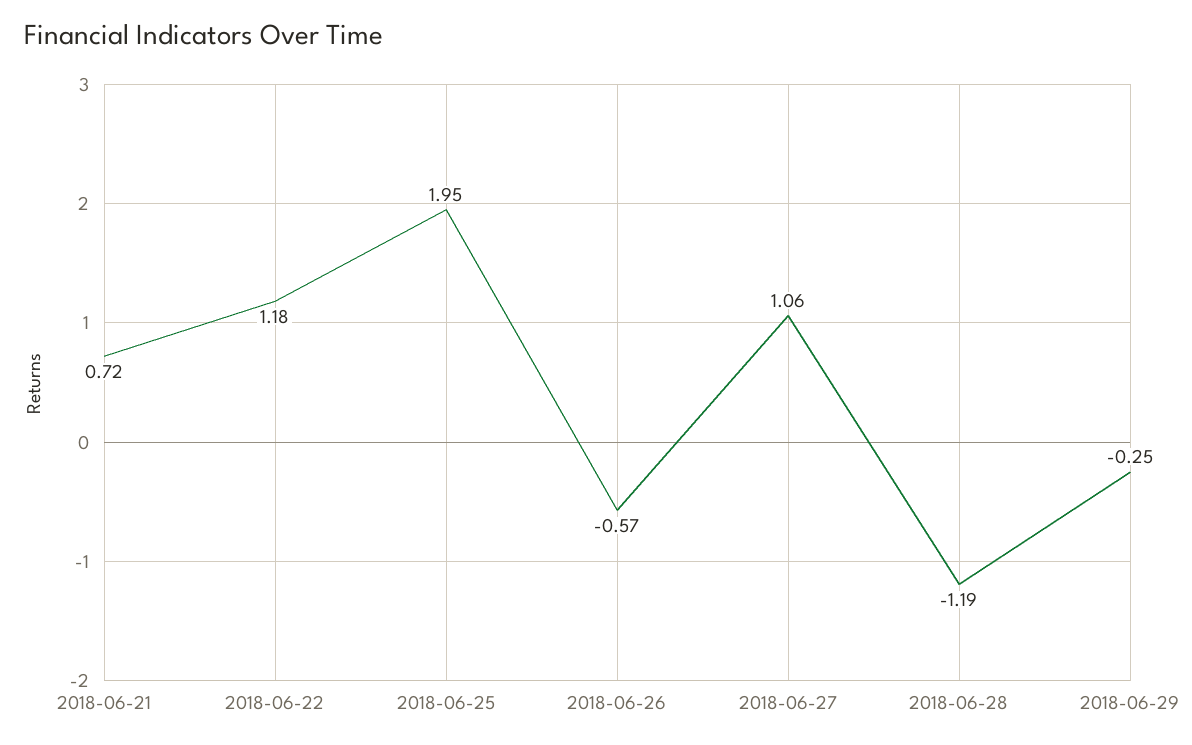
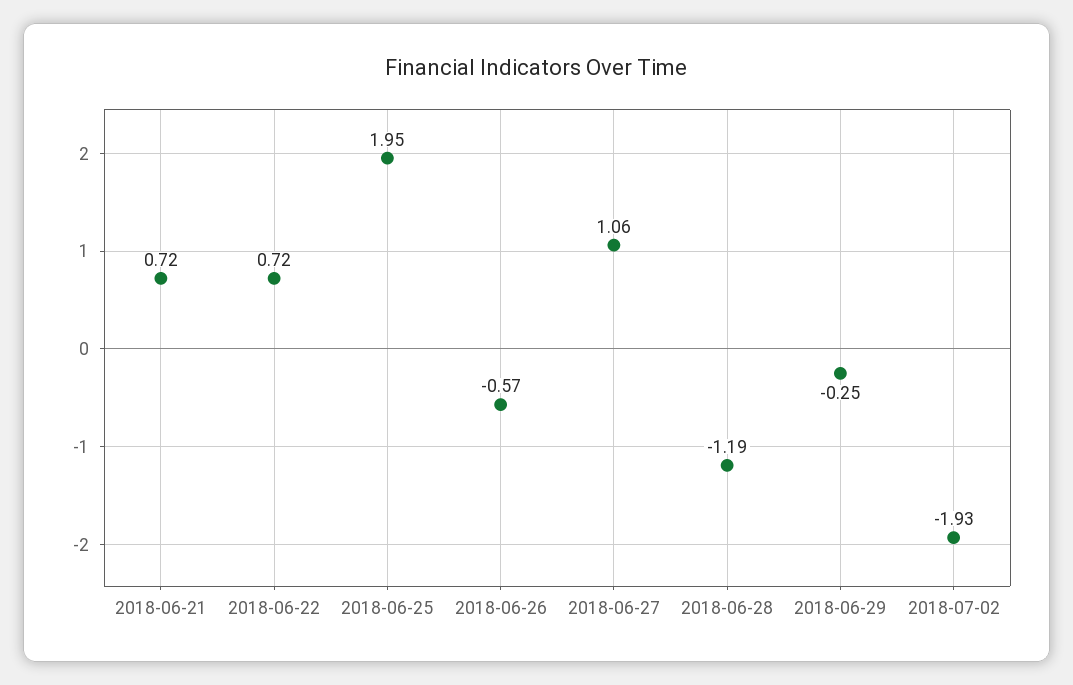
2018-06-22: 1.18 -> 0.72
2018-07-02: none -> -1.93

